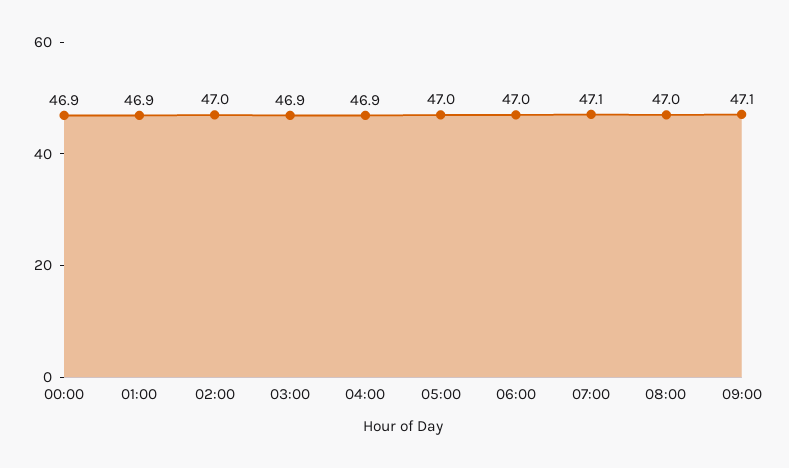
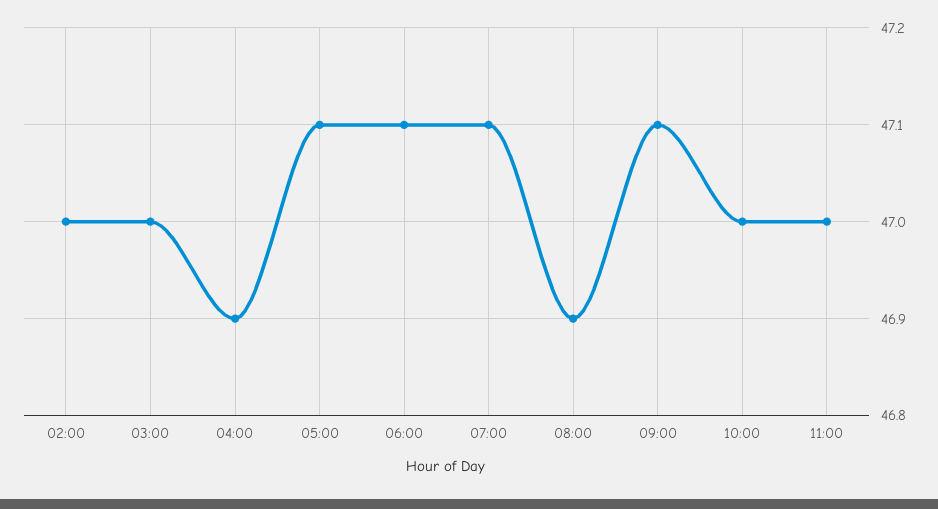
00:00: 46.9 -> none
01:00: 46.9 -> none
03:00: 46.9 -> 47
05:00: 47 -> 47.1
06:00: 47 -> 47.1
08:00: 47 -> 46.9
10:00: none -> 47
11:00: none -> 47

